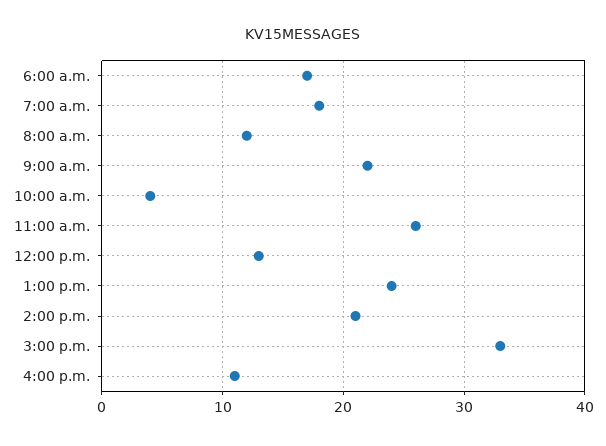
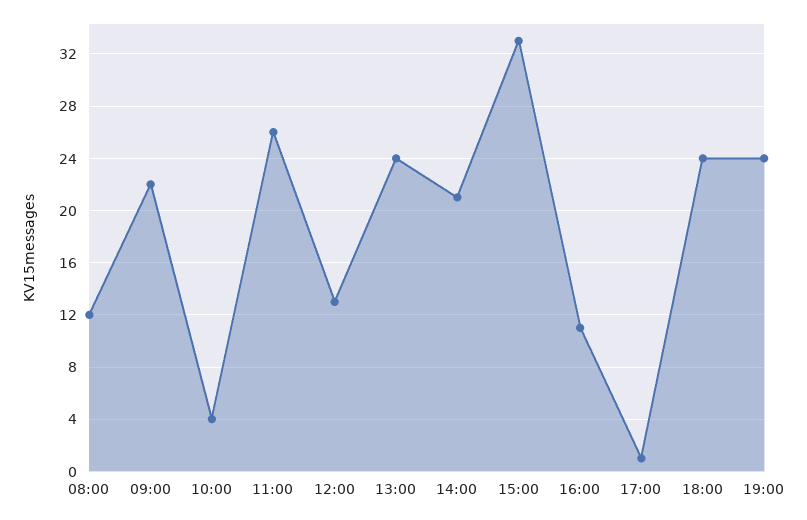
6:00 a.m.: 17 -> none
7:00 a.m.: 18 -> none
17:00: none -> 1
18:00: none -> 24
19:00: none -> 24

